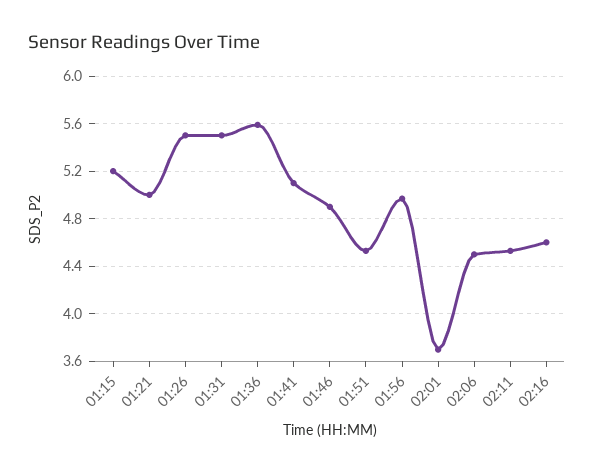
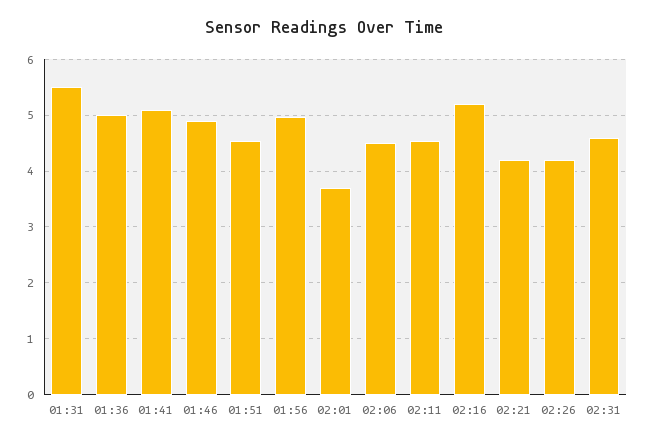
01:15: 5.2 -> none
01:21: 5 -> none
01:26: 5.5 -> none
01:36: 5.6 -> 5
02:16: 4.6 -> 5.2
02:21: none -> 4.2
02:26: none -> 4.2
02:31: none -> 4.6

